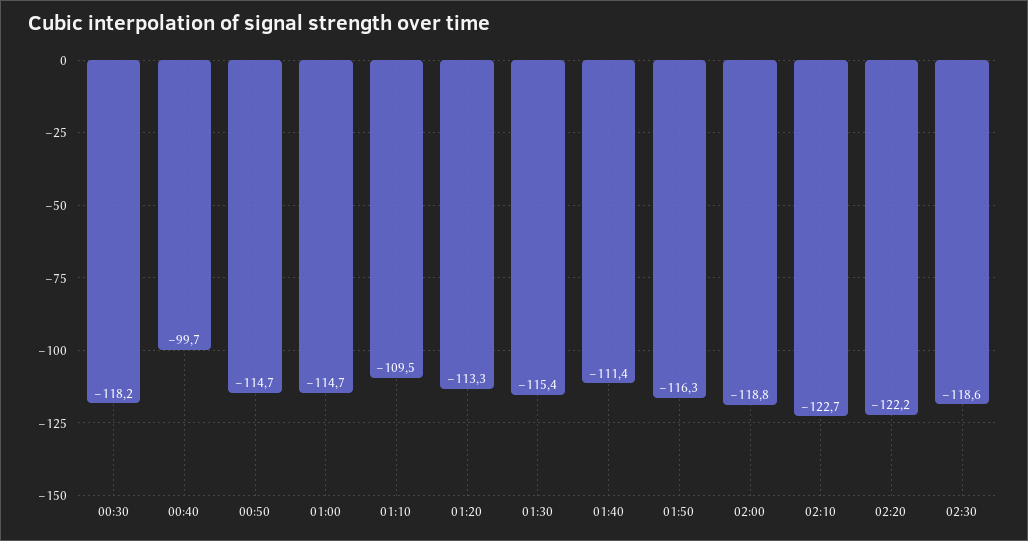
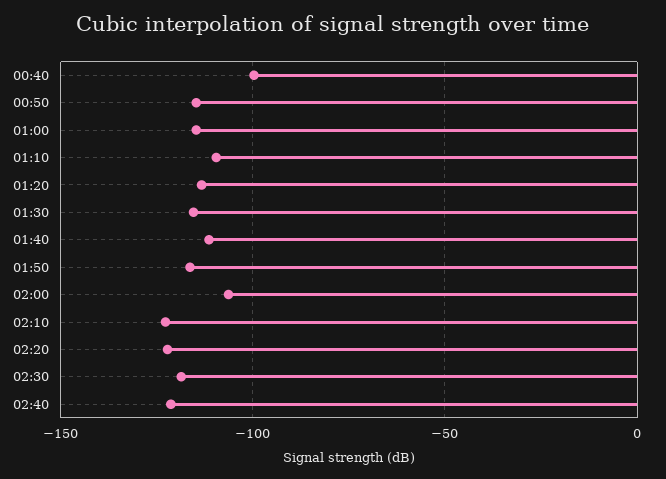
00:30: -118.2 -> none
02:00: -118.8 -> -105
02:40: none -> -120

